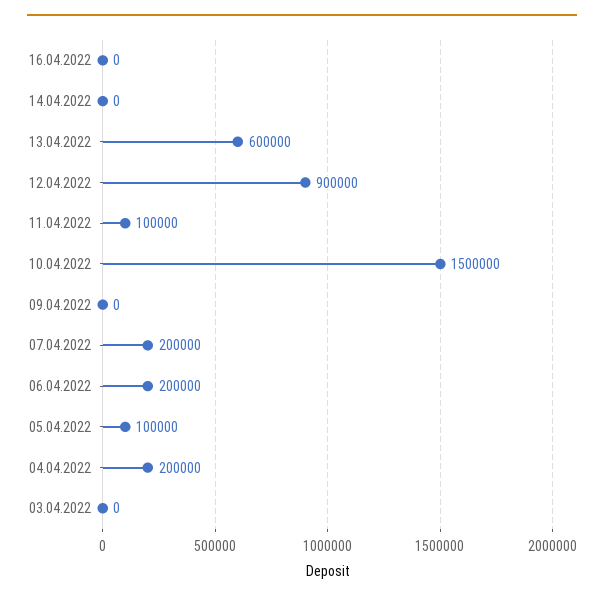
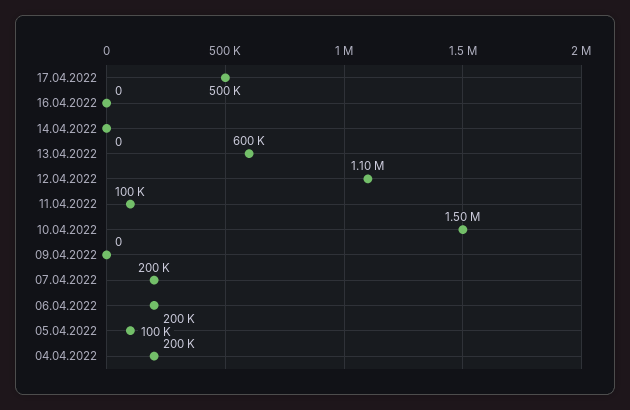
12.04.2022: 900000 -> 1100000
03.04.2022: 0 -> none
17.04.2022: none -> 500000

